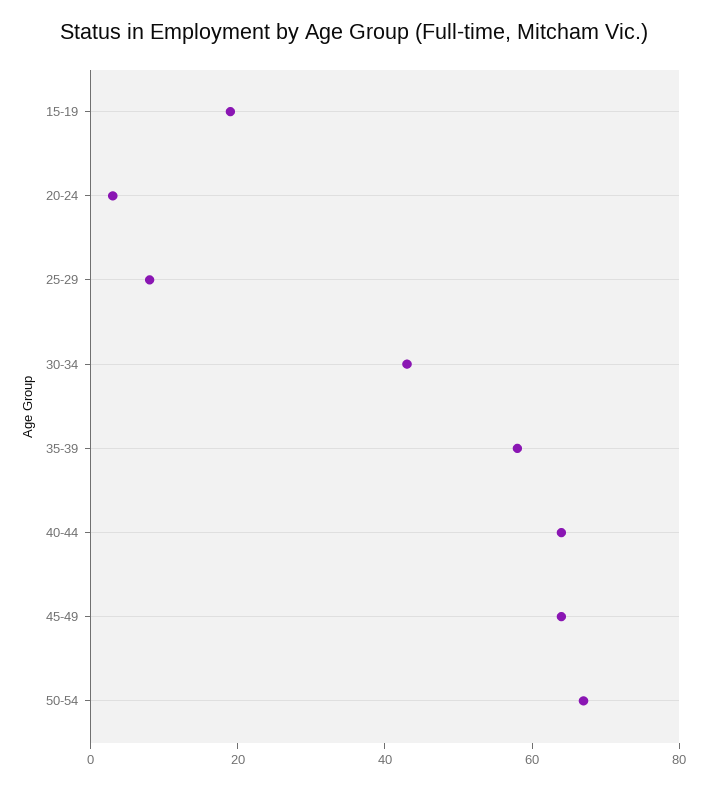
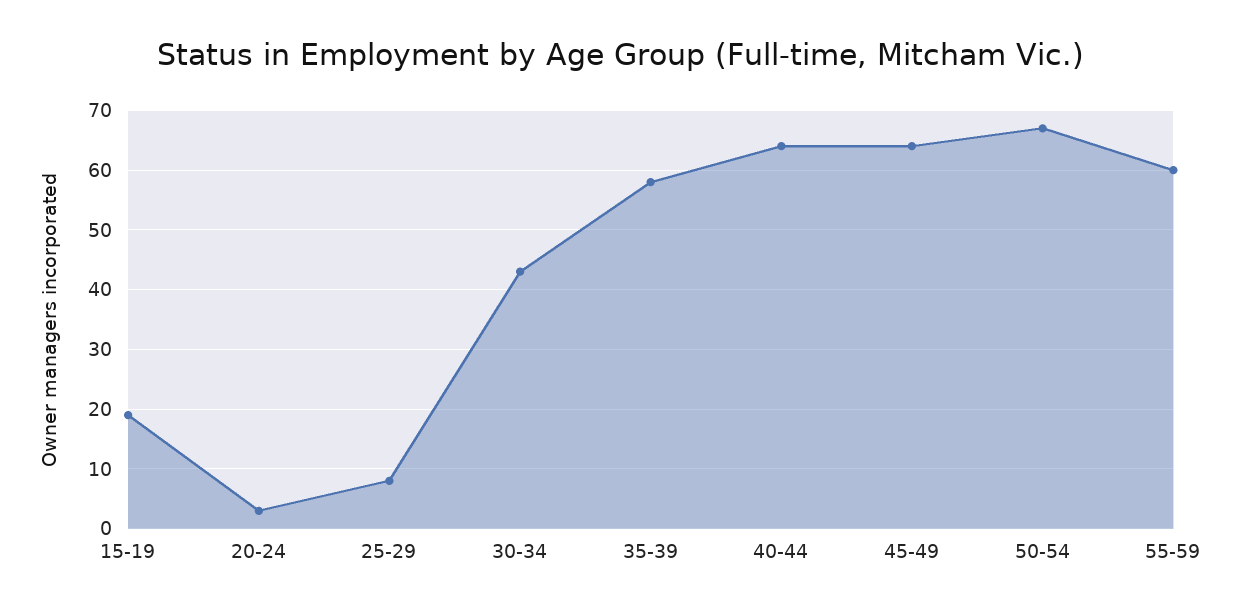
55-59: none -> 60

